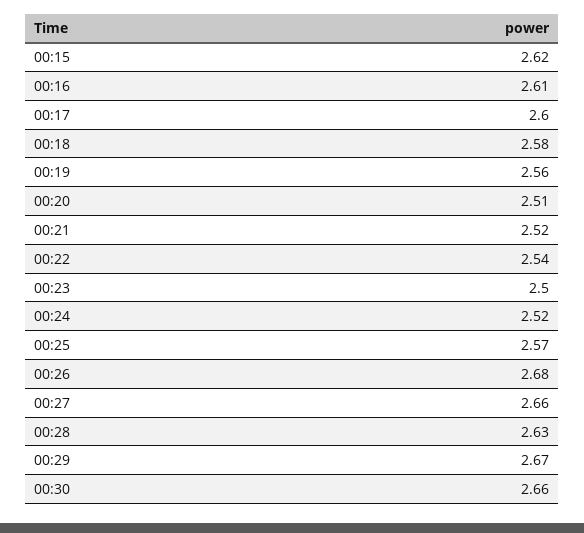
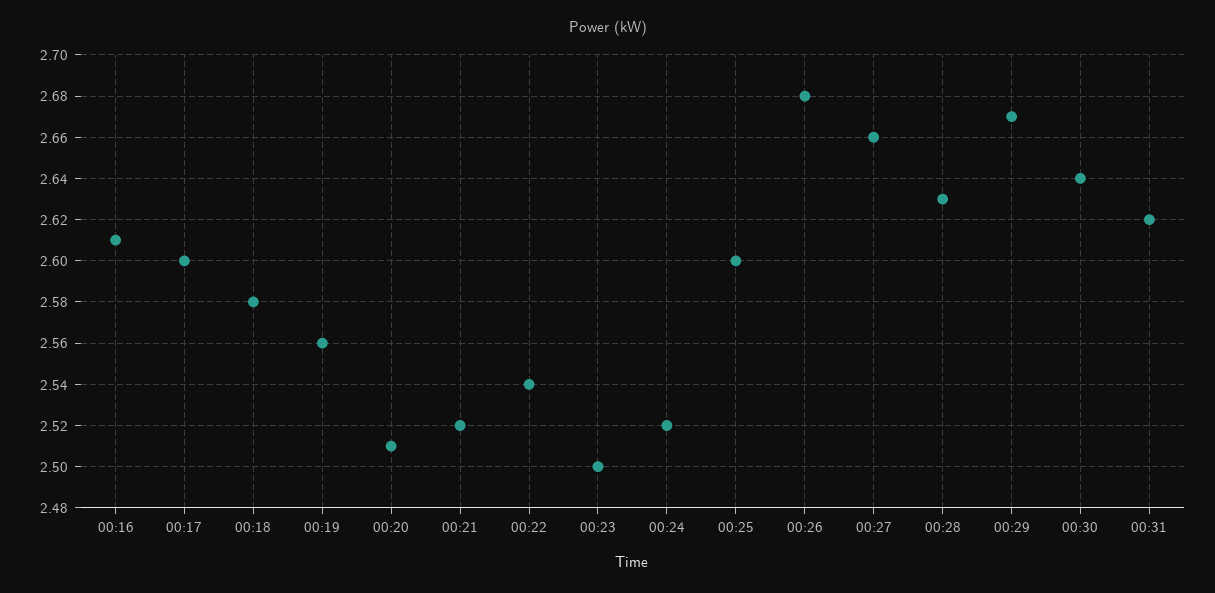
00:15: 2.62 -> none
00:25: 2.57 -> 2.6
00:30: 2.66 -> 2.64
00:31: none -> 2.62

